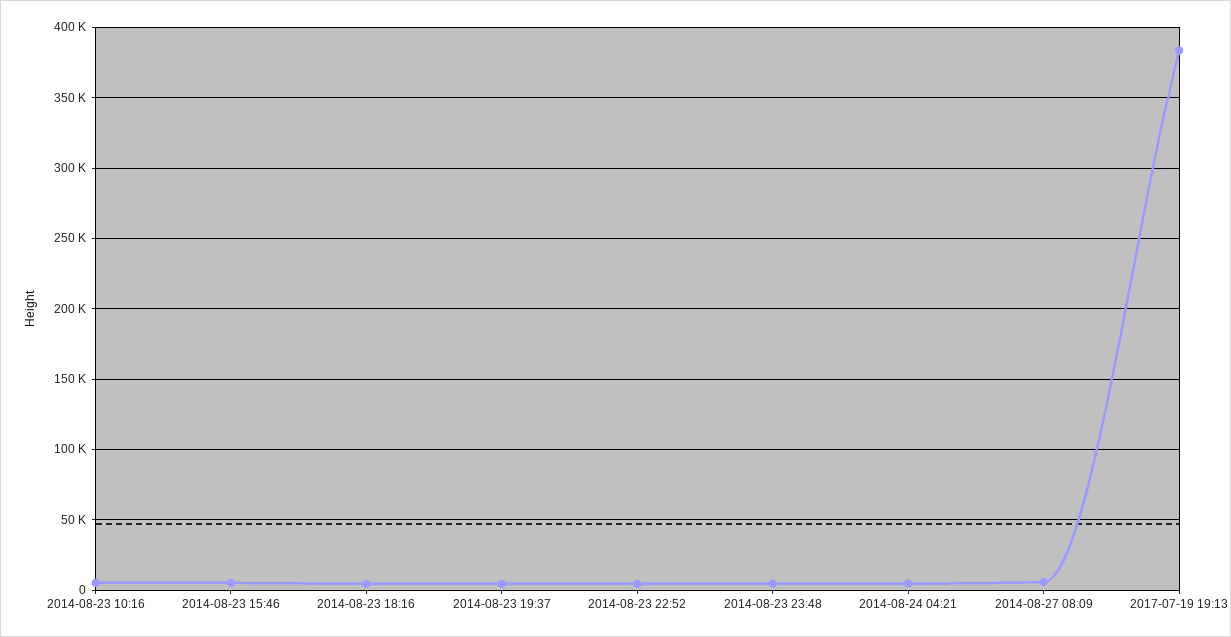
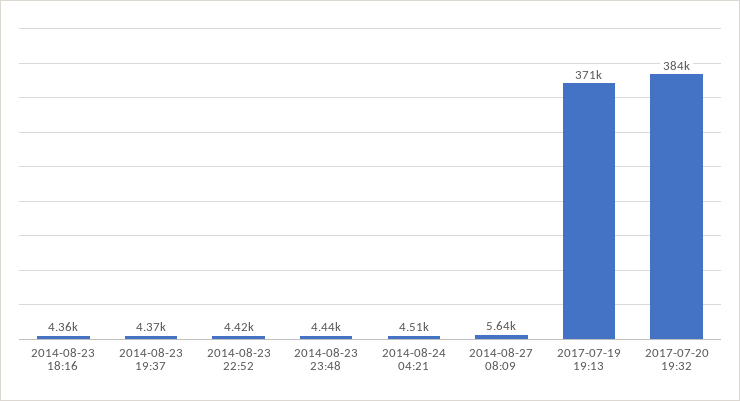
2014-08-23 10:16: 5000 -> none
2014-08-23 15:46: 5000 -> none
2017-07-19 19:13: 385000 -> 371000
2017-07-20 19:32: none -> 384000

